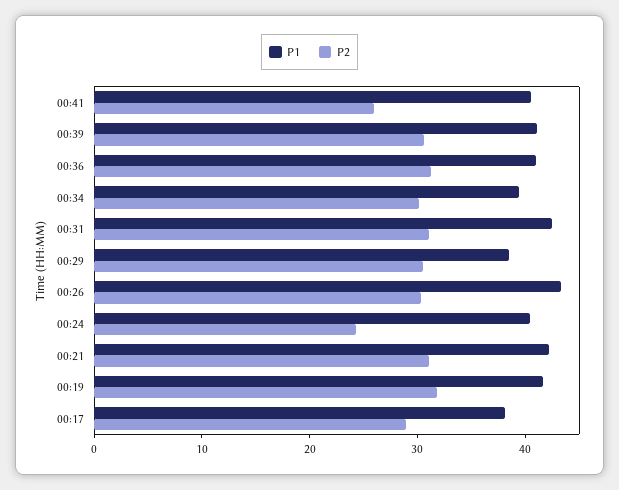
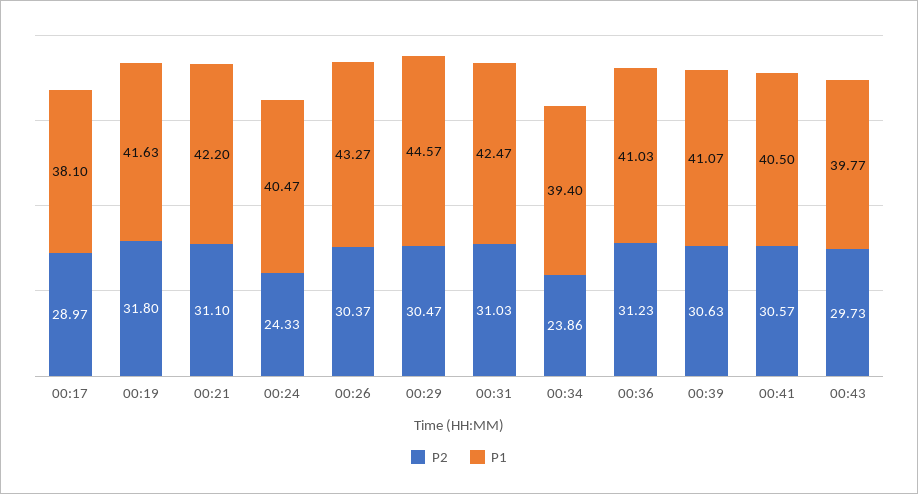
P2, 00:41: 26 -> 30.57
P2, 00:34: 30 -> 23.86
P1, 00:29: 38 -> 44.57
P2, 00:43: none -> 29.73
P1, 00:43: none -> 39.77

